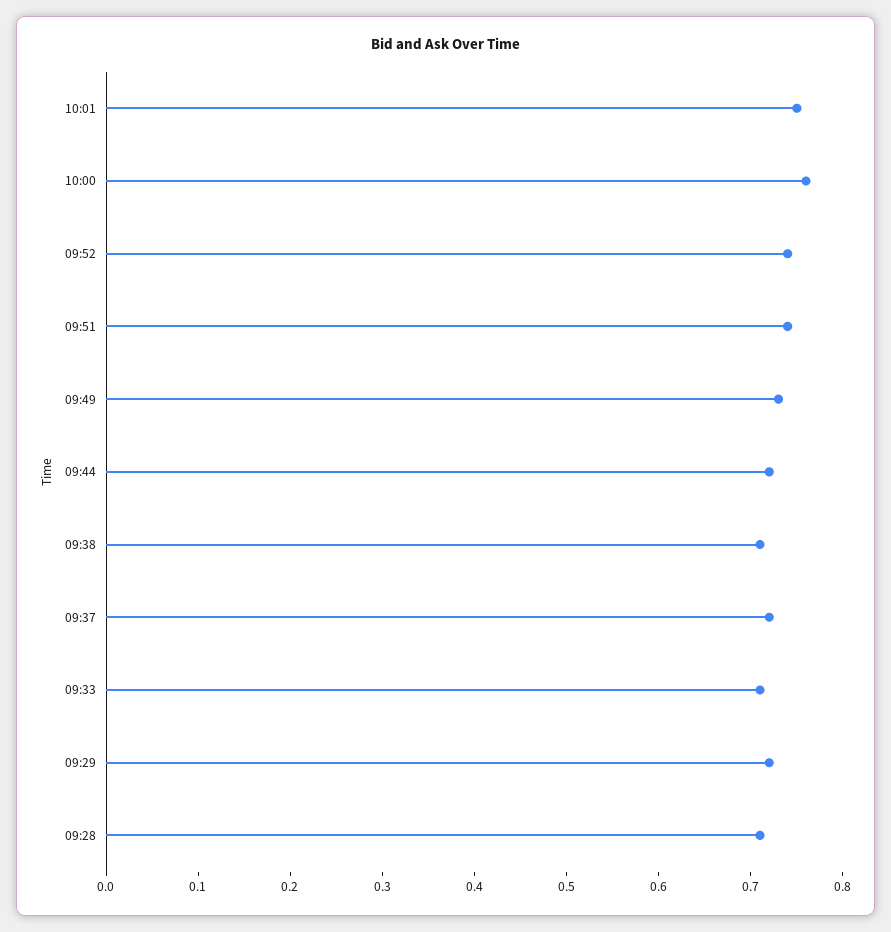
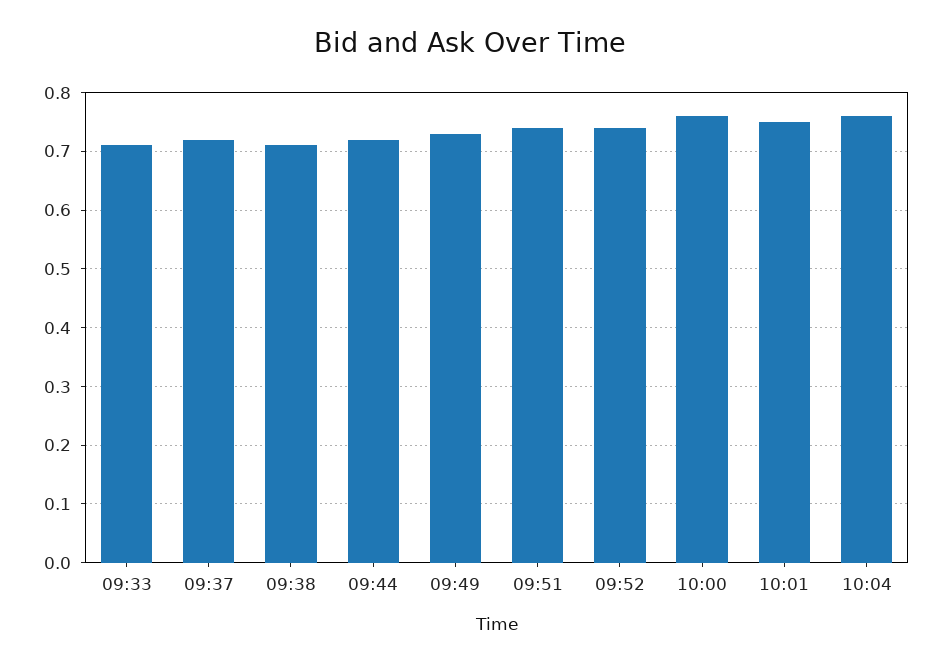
09:29: 0.72 -> none
09:28: 0.71 -> none
10:04: none -> 0.75

